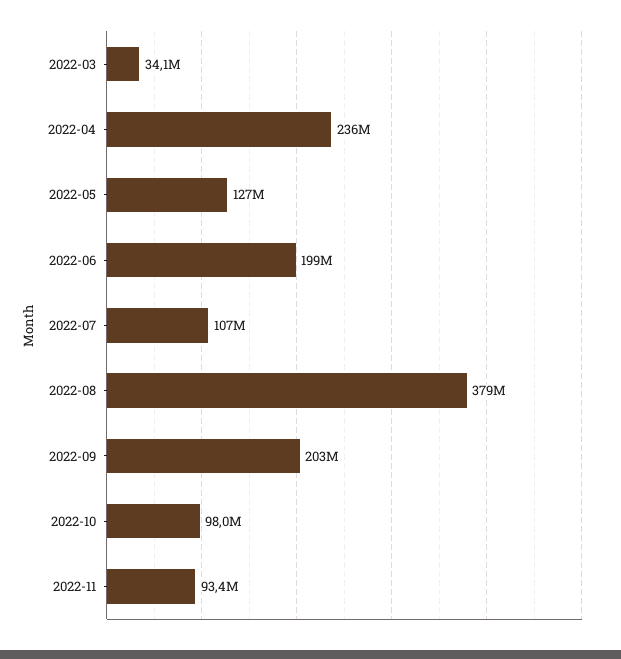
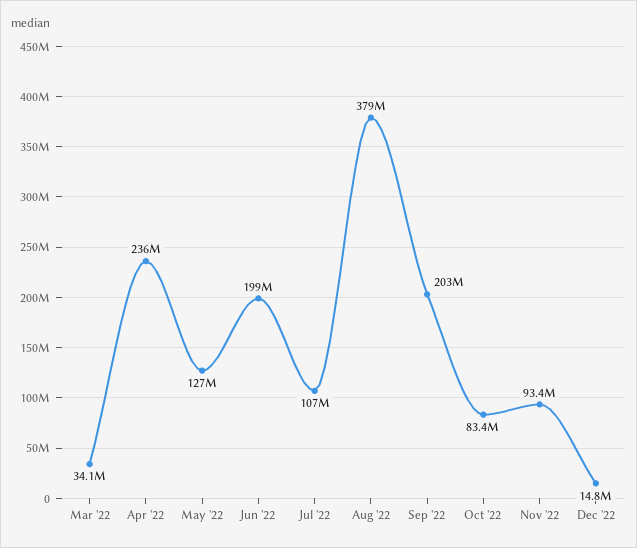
2022-10: 98000000 -> 83400000
Dec '22: none -> 14800000

